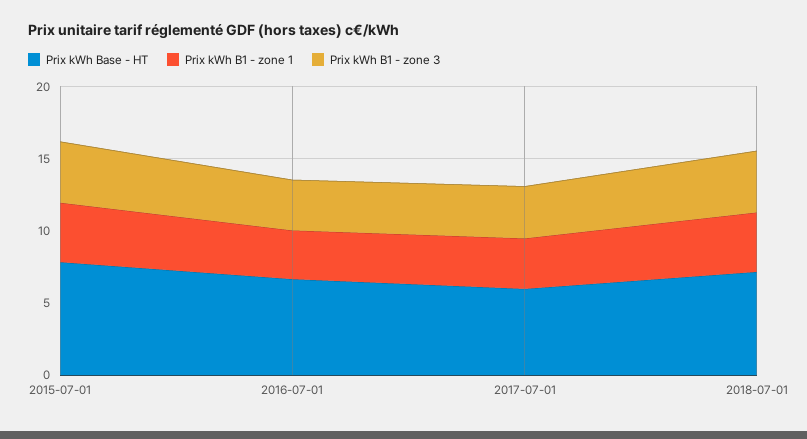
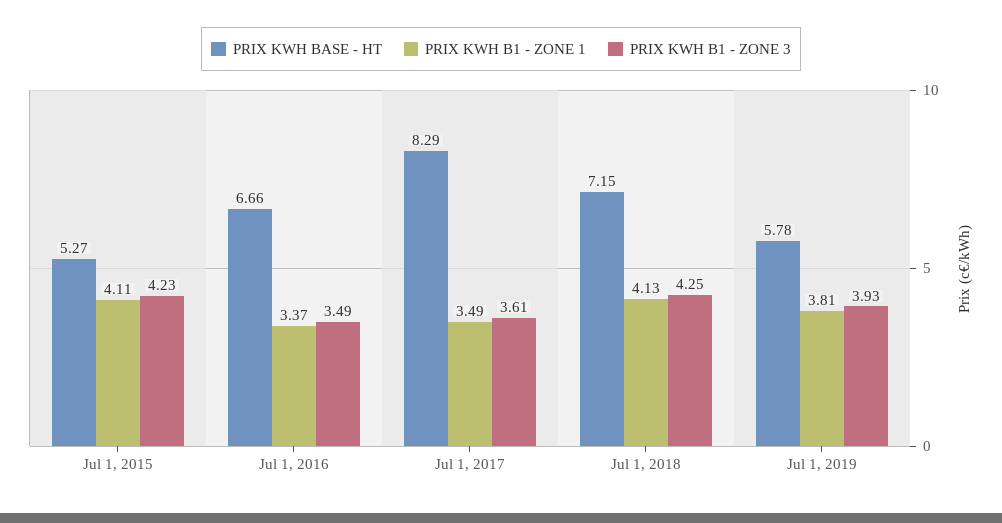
Prix kWh Base - HT, 2015-07-01: 8 -> 5.27
Prix kWh Base - HT, 2017-07-01: 6 -> 8.29
Prix kWh Base - HT, Jul 1, 2019: none -> 5.78
Prix kWh B1 - zone 1, Jul 1, 2019: none -> 3.81
Prix kWh B1 - zone 3, Jul 1, 2019: none -> 3.93

